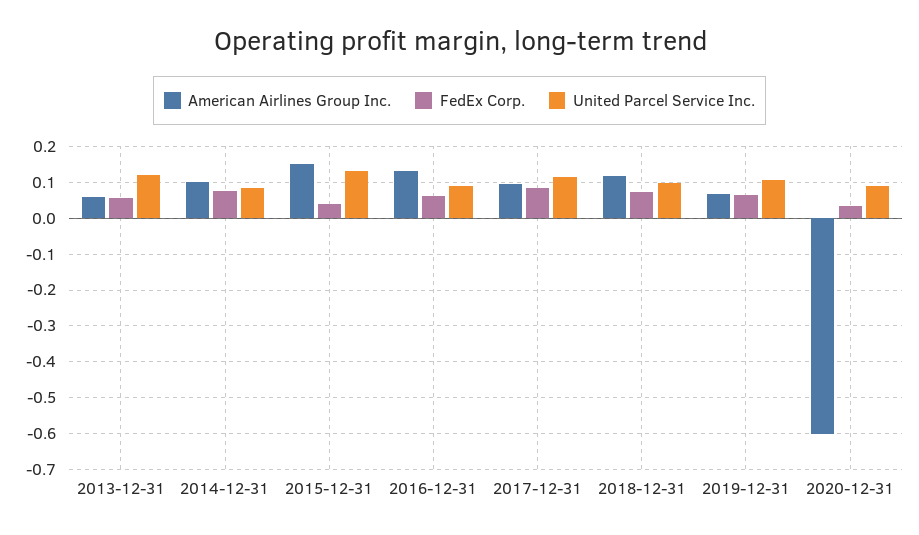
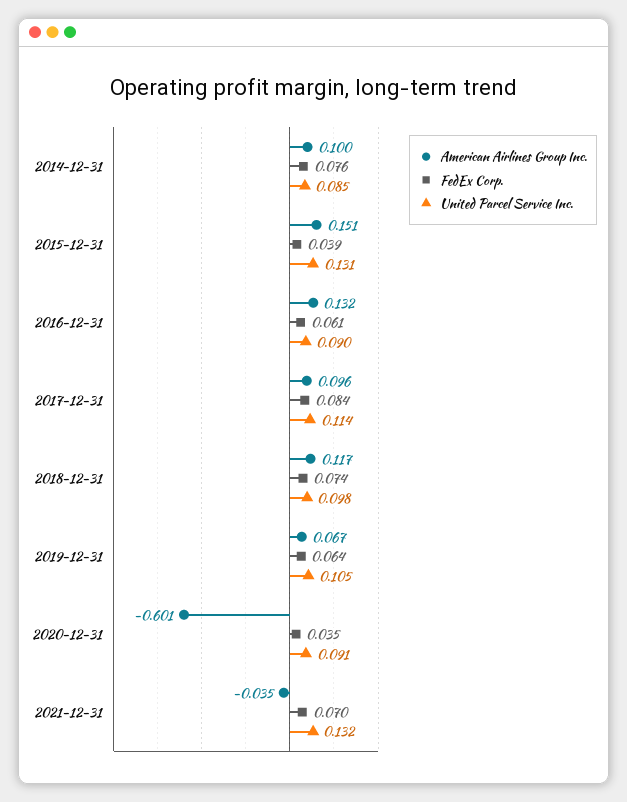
American Airlines Group Inc., 2013-12-31: 0.06 -> none
FedEx Corp., 2013-12-31: 0.06 -> none
United Parcel Service Inc., 2013-12-31: 0.12 -> none
American Airlines Group Inc., 2021-12-31: none -> -0.035
FedEx Corp., 2021-12-31: none -> 0.07
United Parcel Service Inc., 2021-12-31: none -> 0.132

